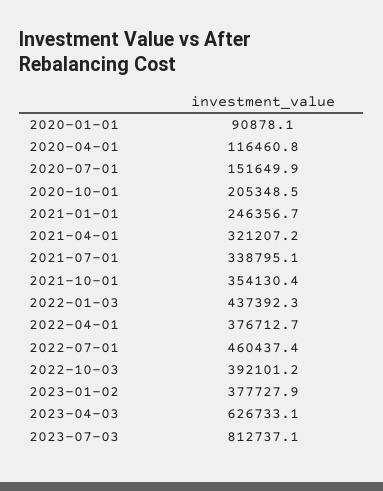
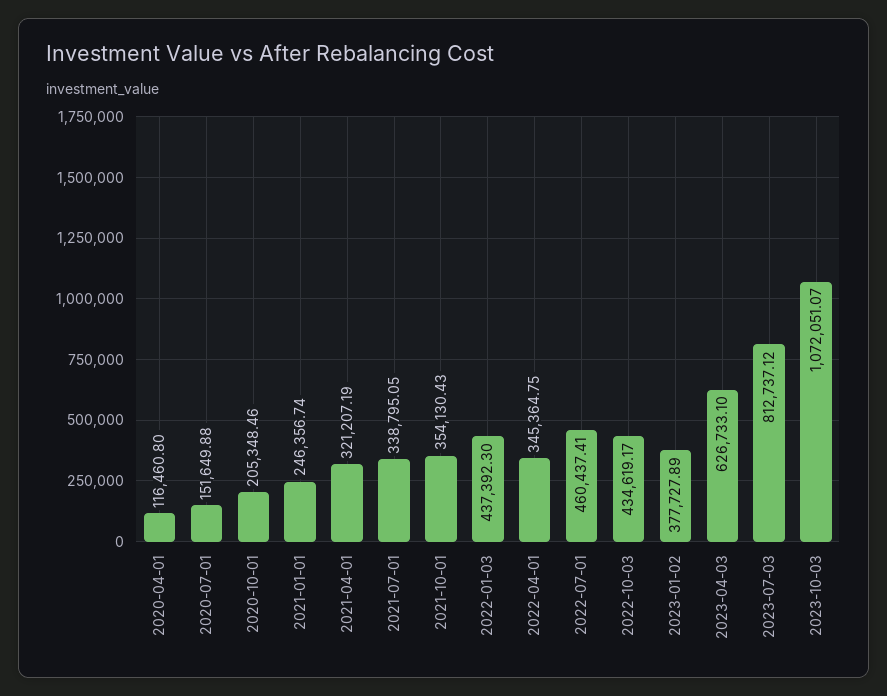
2020-01-01: 90878.1 -> none
2022-04-01: 376712.7 -> 345364.75
2022-10-03: 392101.2 -> 434619.17
2023-10-03: none -> 1072051.07

